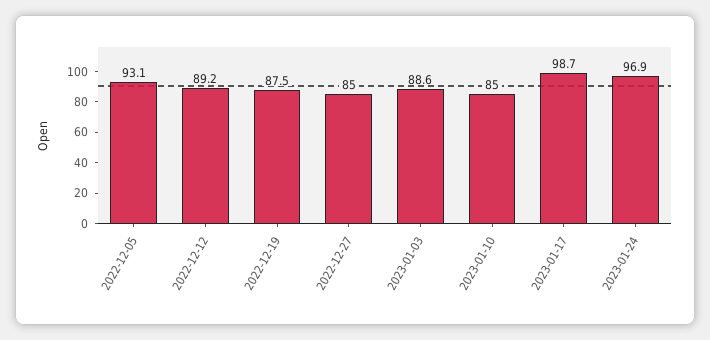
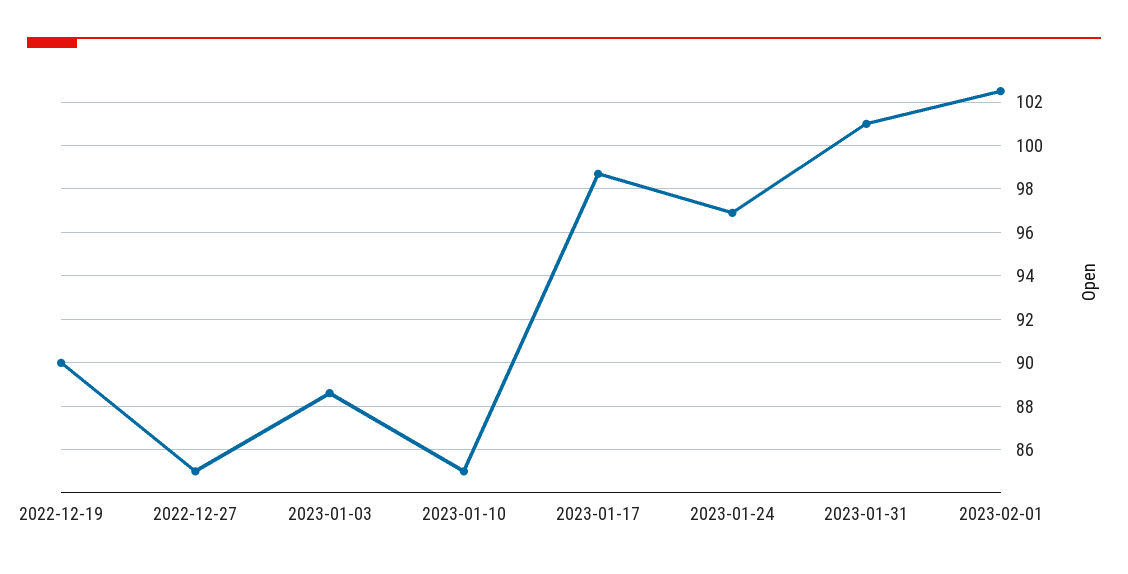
2022-12-05: 93.1 -> none
2022-12-12: 89.2 -> none
2022-12-19: 87.5 -> 90
2023-01-31: none -> 101
2023-02-01: none -> 102.5

